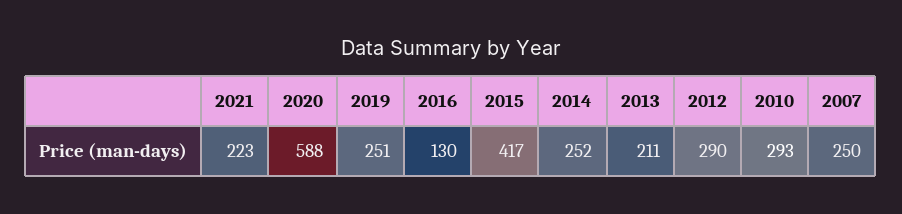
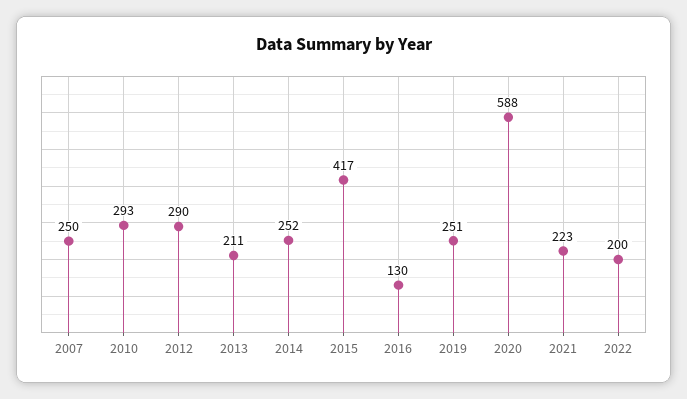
2022: none -> 200

